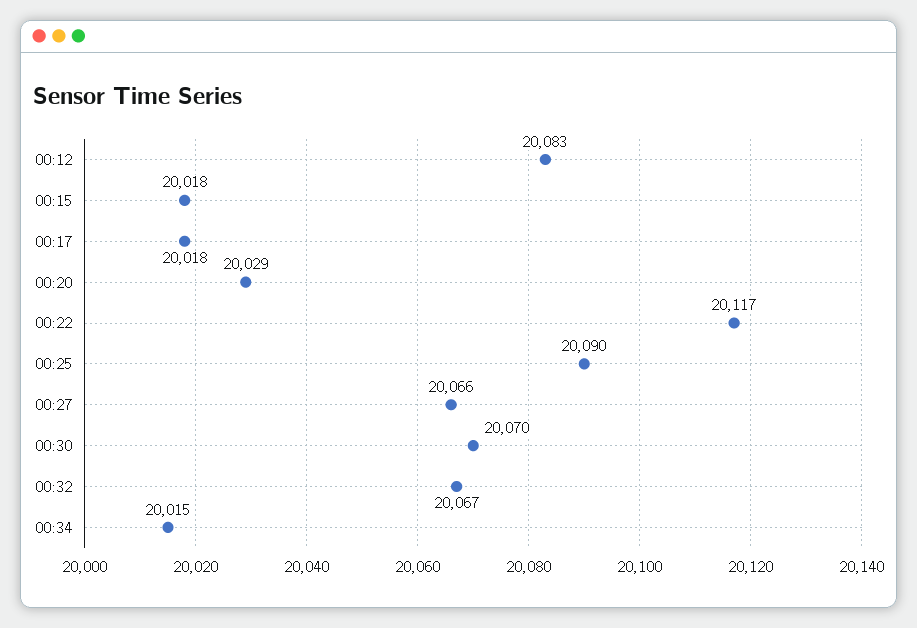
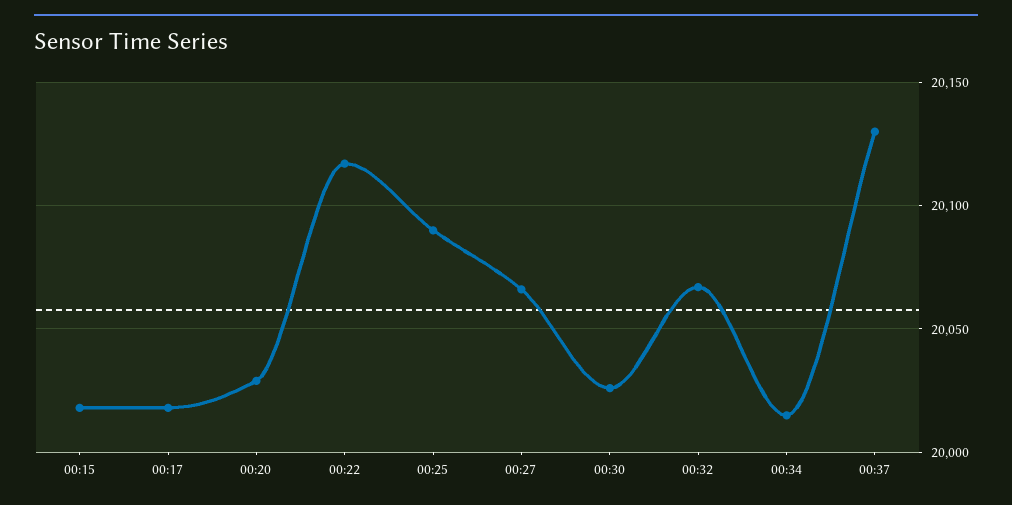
00:12: 20083 -> none
00:30: 20070 -> 20025
00:37: none -> 20130

